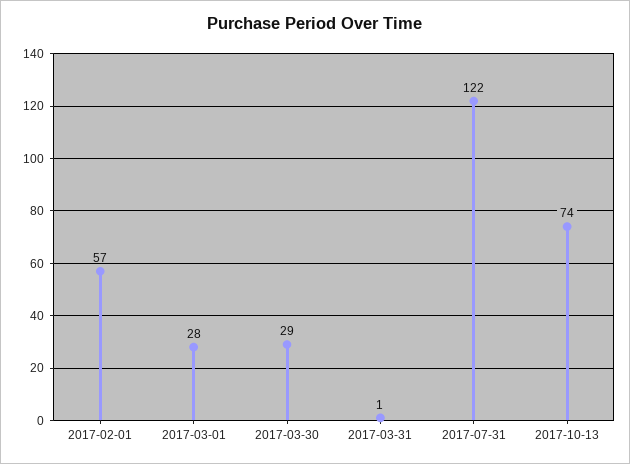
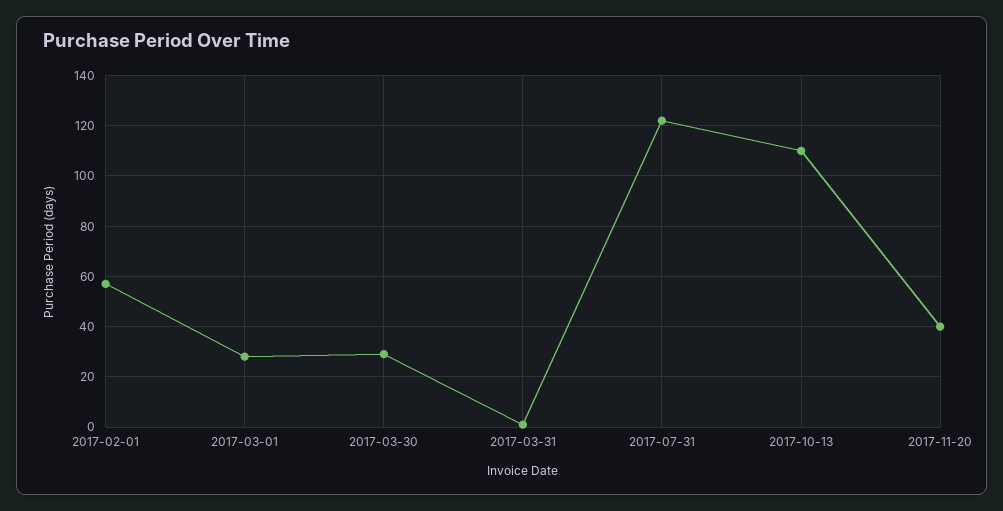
2017-10-13: 74 -> 110
2017-11-20: none -> 40

